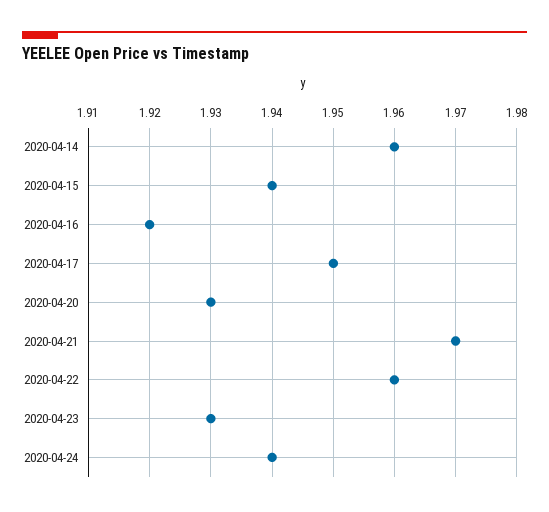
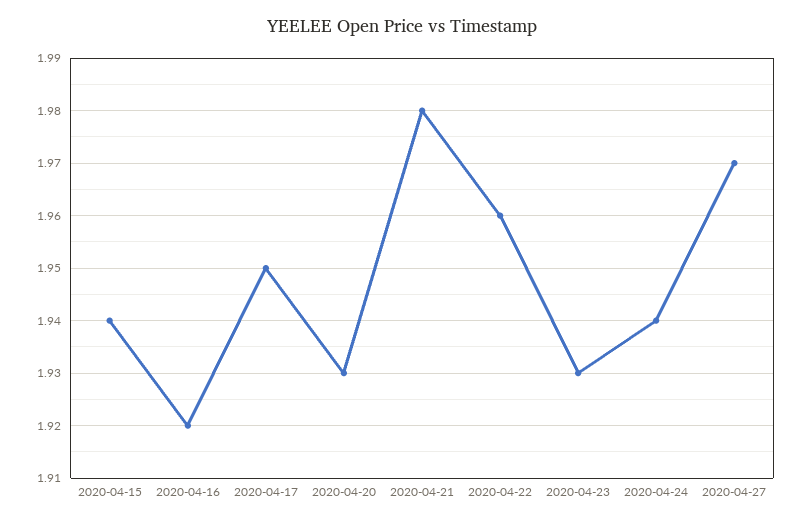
2020-04-14: 1.96 -> none
2020-04-21: 1.97 -> 1.98
2020-04-27: none -> 1.97

